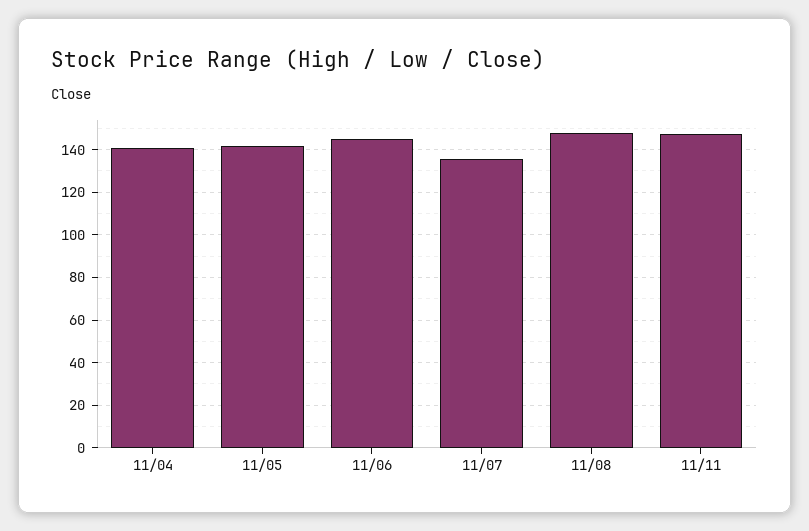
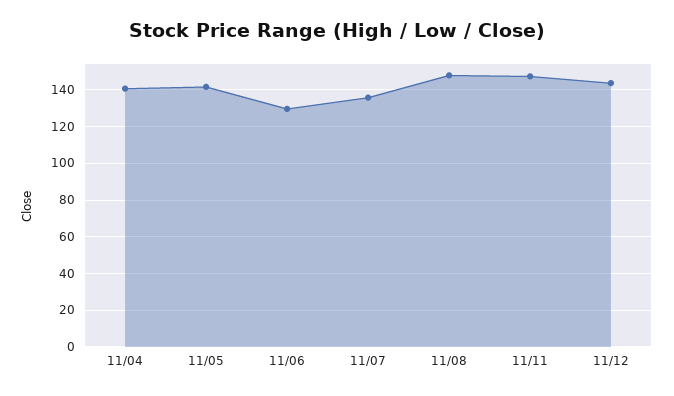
11/06: 145 -> 130
11/12: none -> 145

